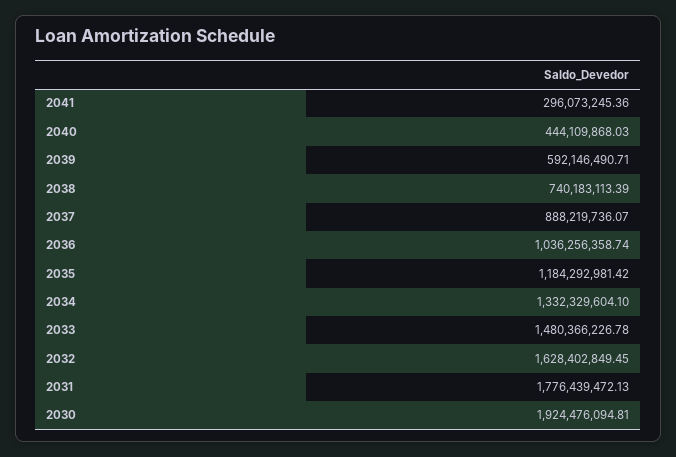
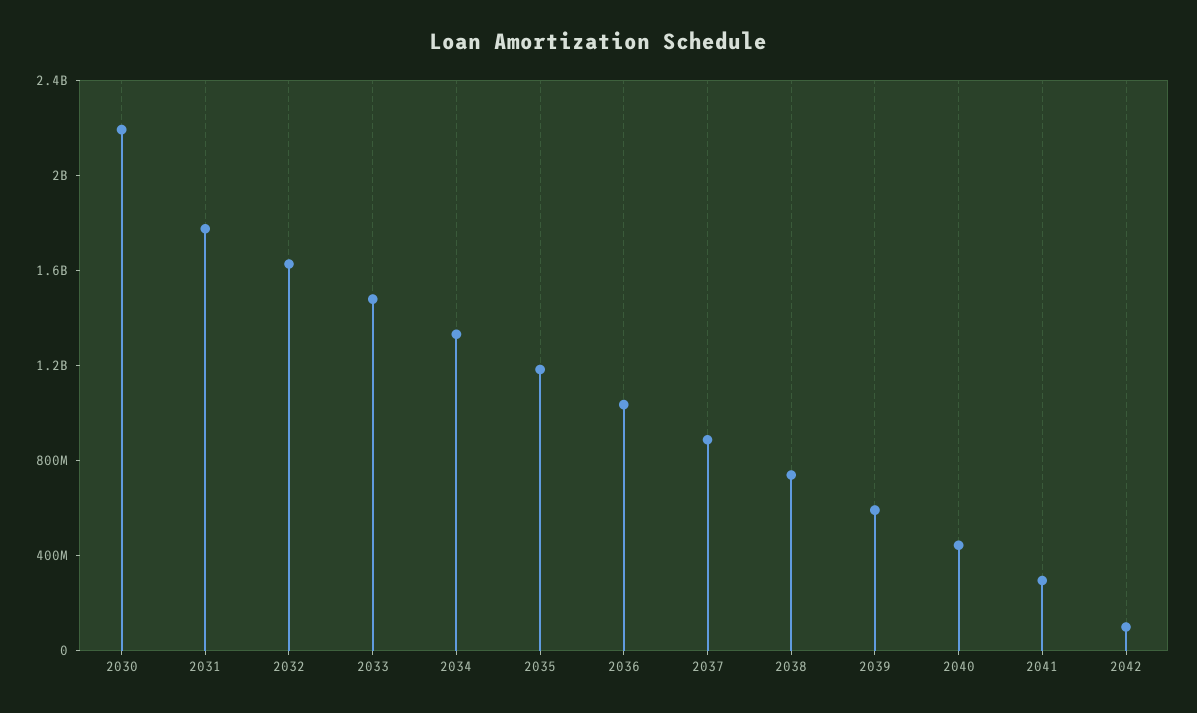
2030: 1924476094.81 -> 2200000000
2042: none -> 100000000

